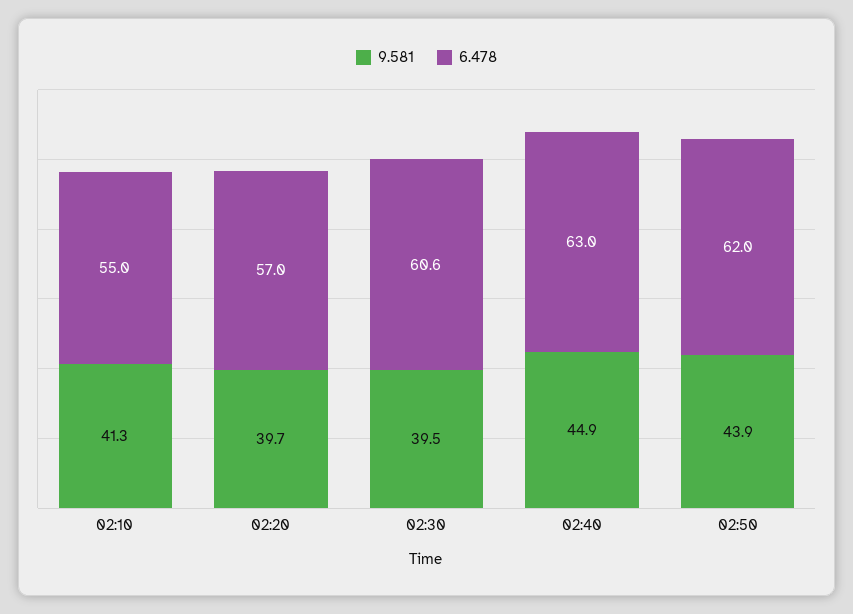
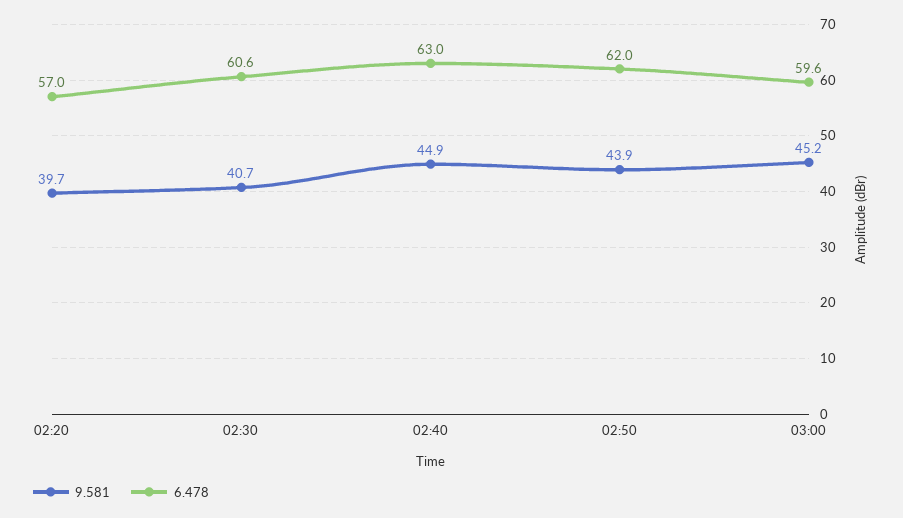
9.581, 02:10: 41.3 -> none
6.478, 02:10: 55 -> none
9.581, 02:30: 39.5 -> 40.7
9.581, 03:00: none -> 45.2
6.478, 03:00: none -> 59.6

